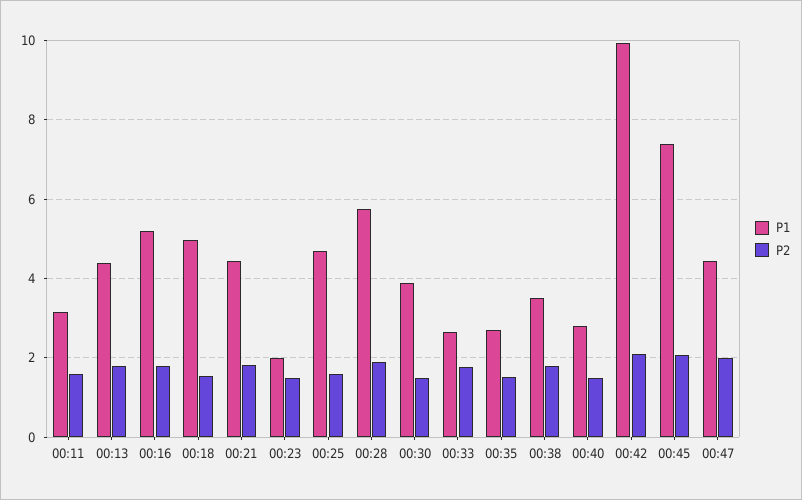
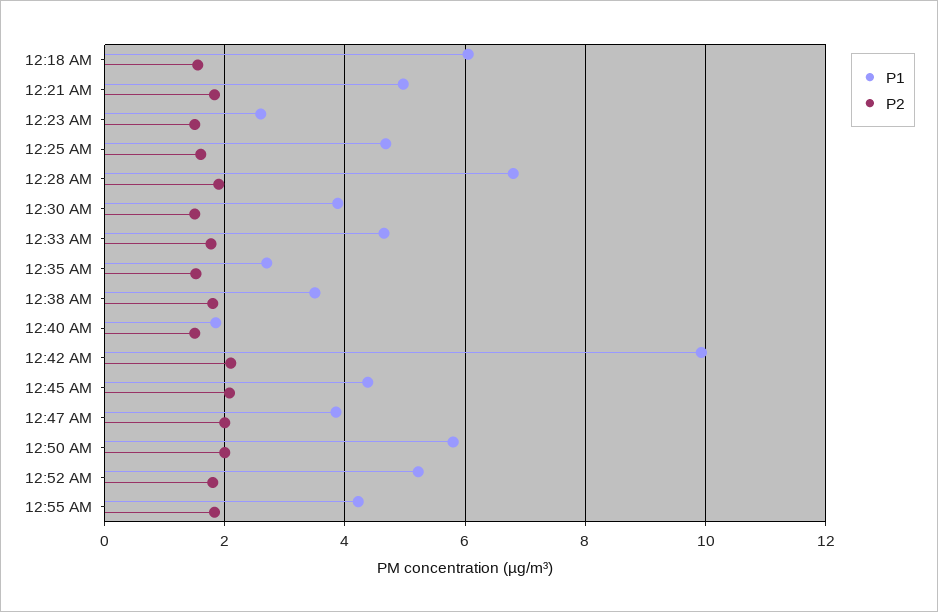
P1, 00:11: 3.2 -> none
P2, 00:11: 1.6 -> none
P1, 00:13: 4.4 -> none
P2, 00:13: 1.8 -> none
P1, 00:16: 5.2 -> none
P2, 00:16: 1.8 -> none
P1, 00:18: 5 -> 6
P1, 00:21: 4.4 -> 5
P1, 00:23: 2 -> 2.6
P1, 00:28: 5.8 -> 6.8
P1, 00:33: 2.6 -> 4.6
P1, 00:40: 2.8 -> 1.8
P1, 00:45: 7.4 -> 4.4
P1, 00:47: 4.4 -> 3.8
P1, 12:50 AM: none -> 5.8
P2, 12:50 AM: none -> 2
P1, 12:52 AM: none -> 5.2
P2, 12:52 AM: none -> 1.8
P1, 12:55 AM: none -> 4.2
P2, 12:55 AM: none -> 1.8

